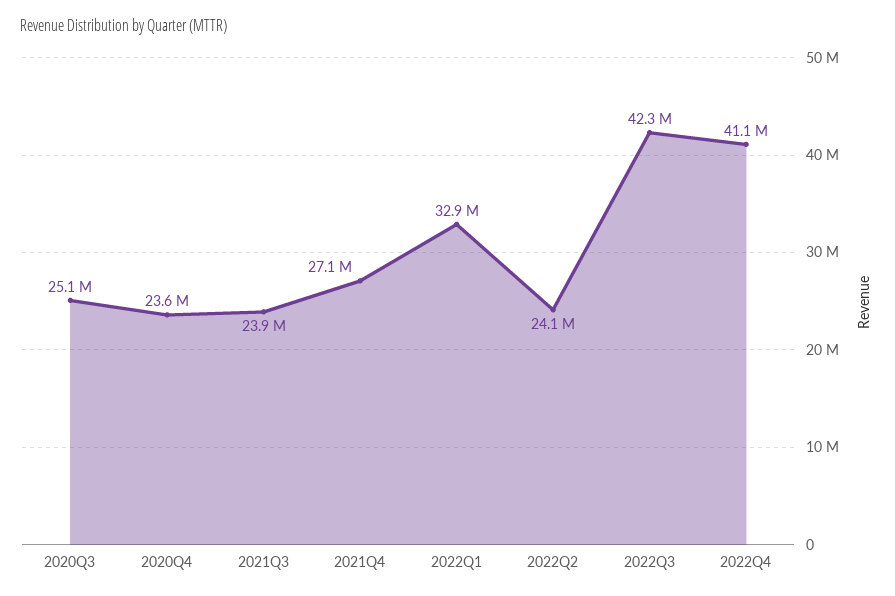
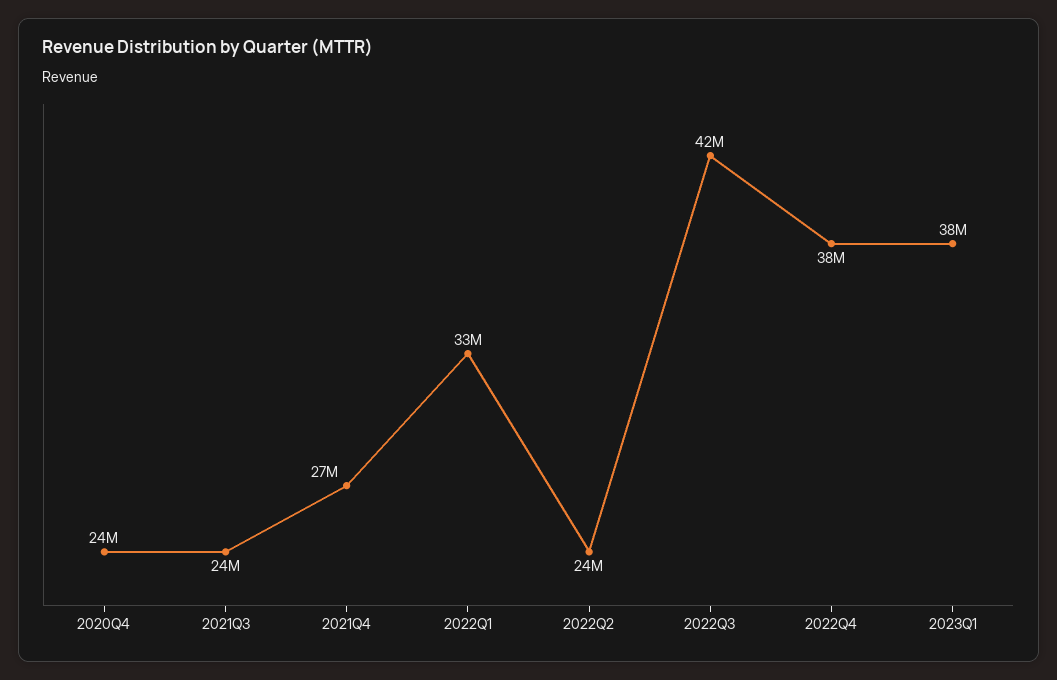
2020Q3: 25100000 -> none
2022Q4: 41100000 -> 38000000
2023Q1: none -> 38000000

